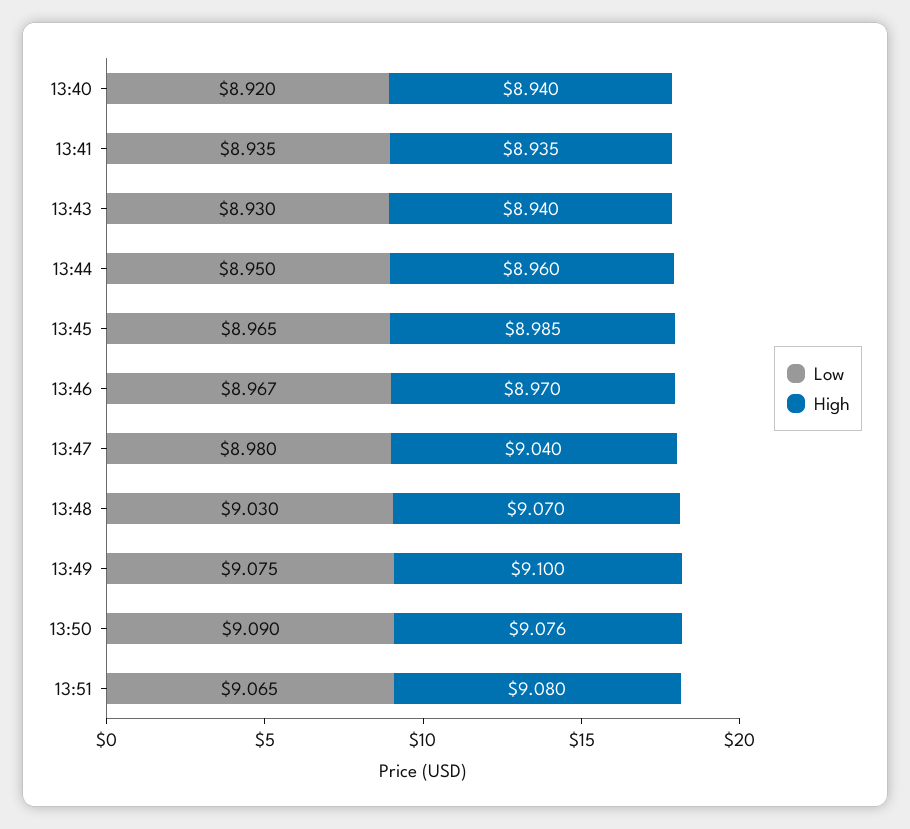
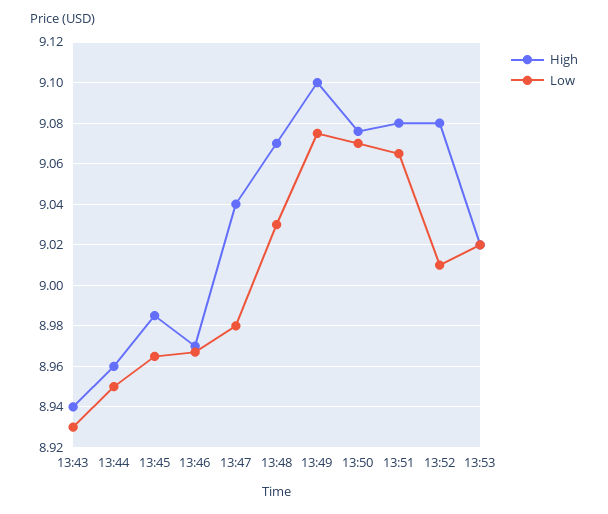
Low, 13:40: 8.92 -> none
High, 13:40: 8.94 -> none
Low, 13:41: 8.935 -> none
High, 13:41: 8.935 -> none
Low, 13:50: 9.09 -> 9.07
High, 13:52: none -> 9.08
Low, 13:52: none -> 9.01
High, 13:53: none -> 9.02
Low, 13:53: none -> 9.02

